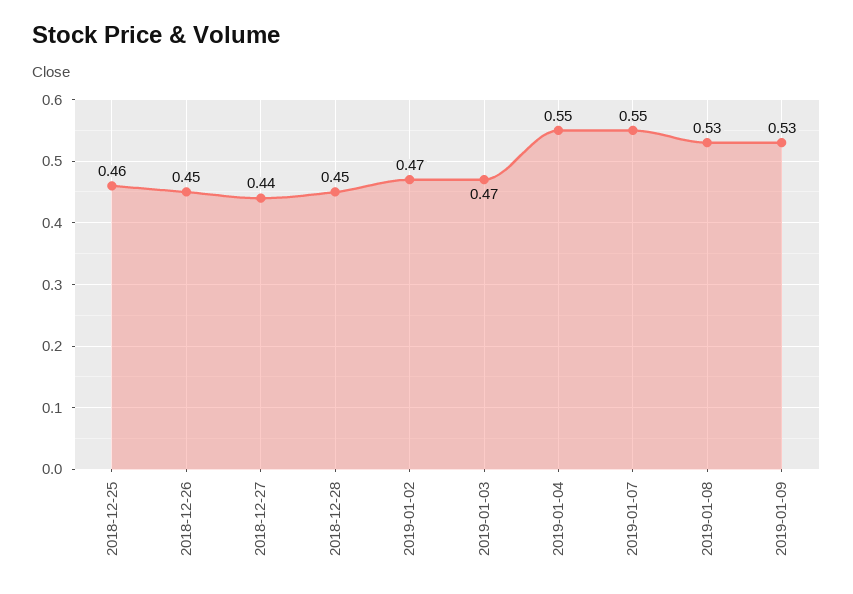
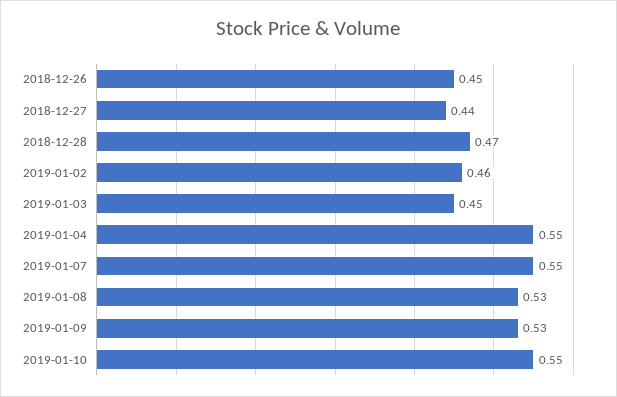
2018-12-25: 0.46 -> none
2018-12-28: 0.45 -> 0.47
2019-01-02: 0.47 -> 0.46
2019-01-03: 0.47 -> 0.45
2019-01-10: none -> 0.55

